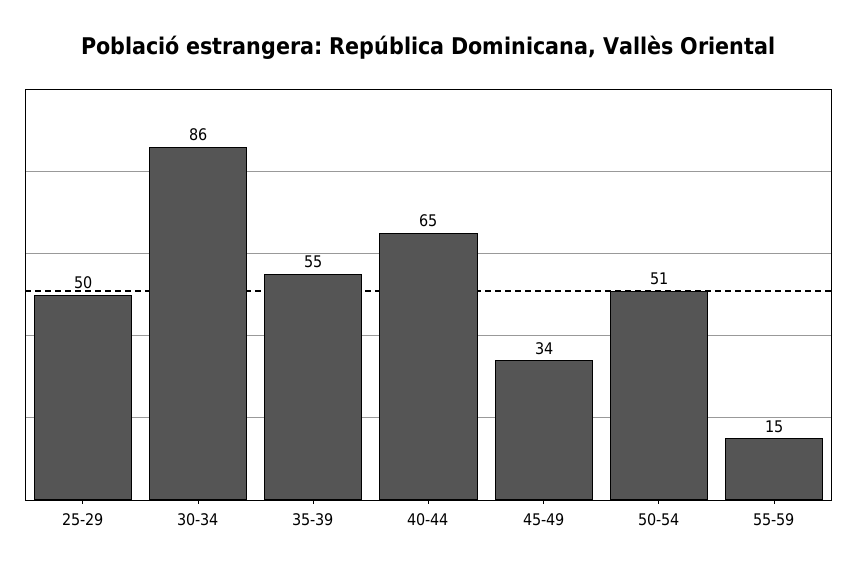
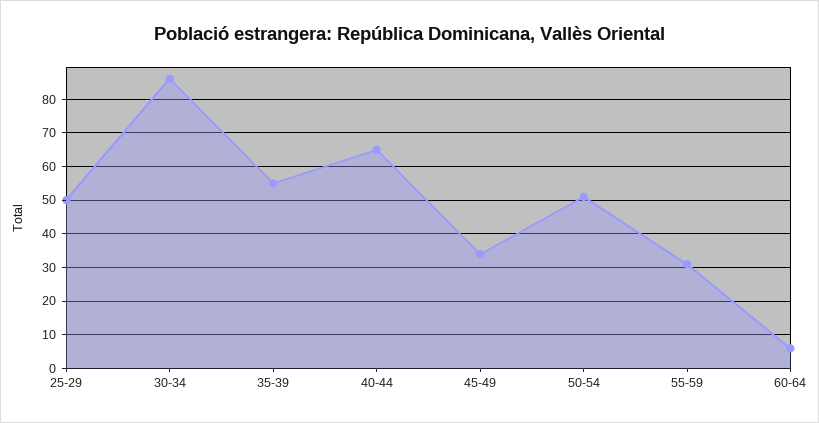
55-59: 15 -> 30
60-64: none -> 5

